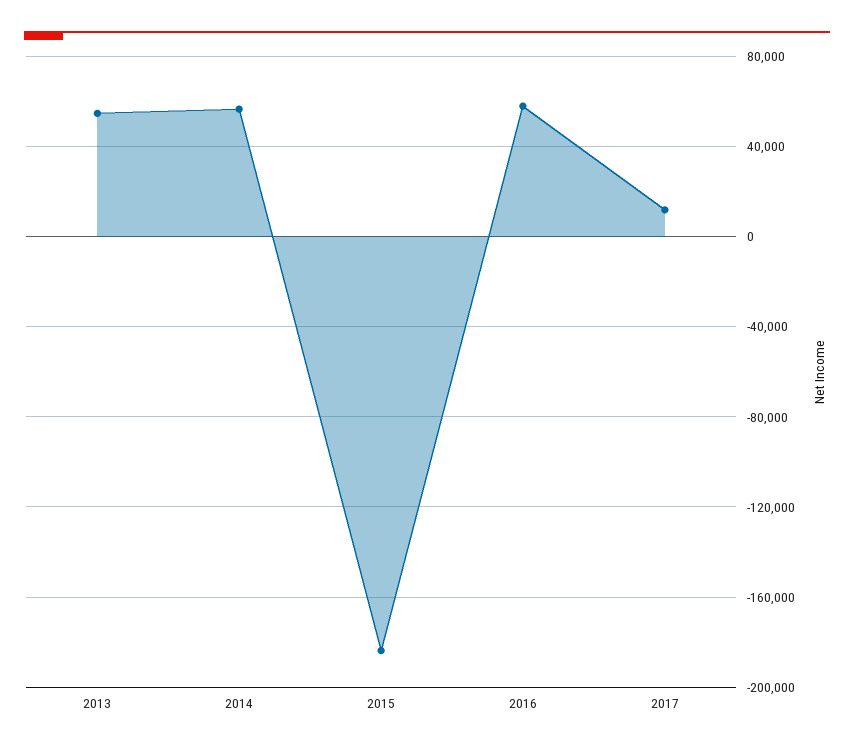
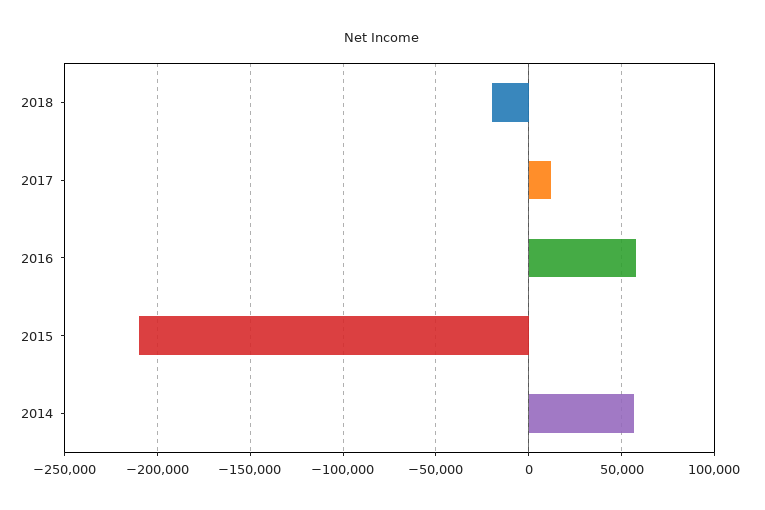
2013: 55000 -> none
2015: -185000 -> -210000
2018: none -> -20000

